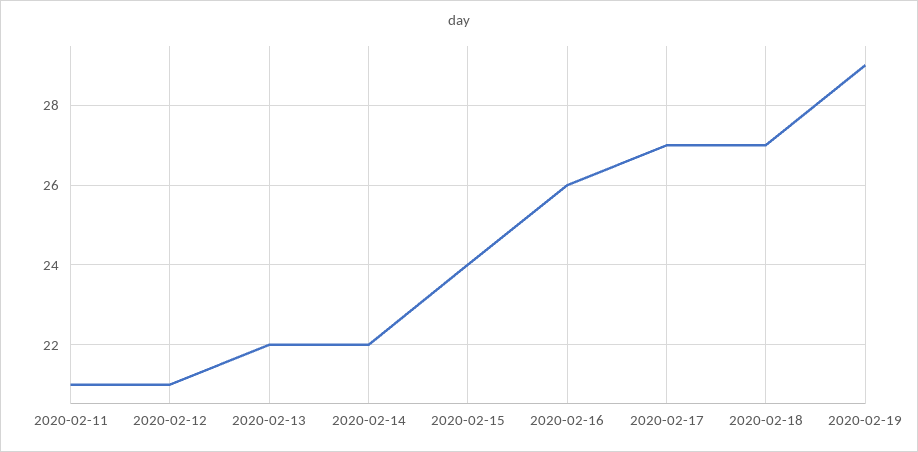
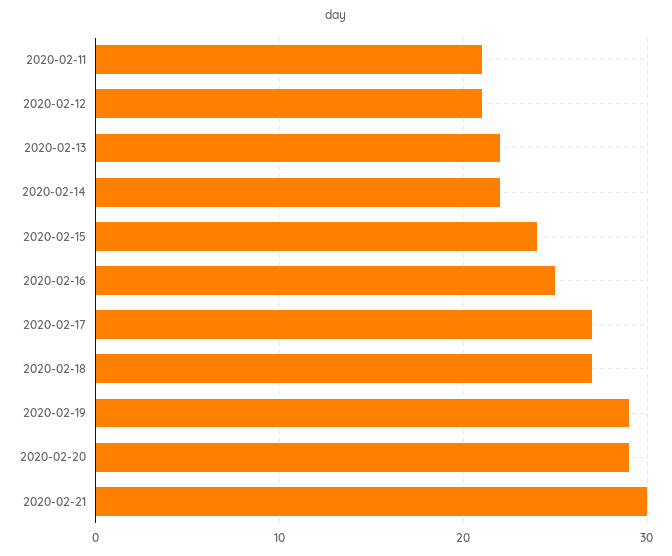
2020-02-16: 26 -> 25
2020-02-20: none -> 29
2020-02-21: none -> 30

